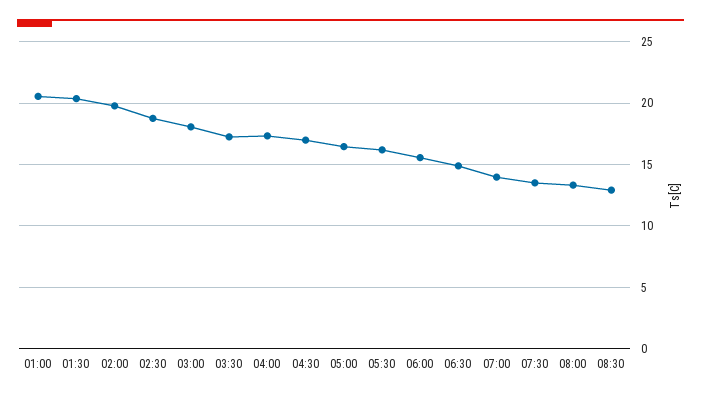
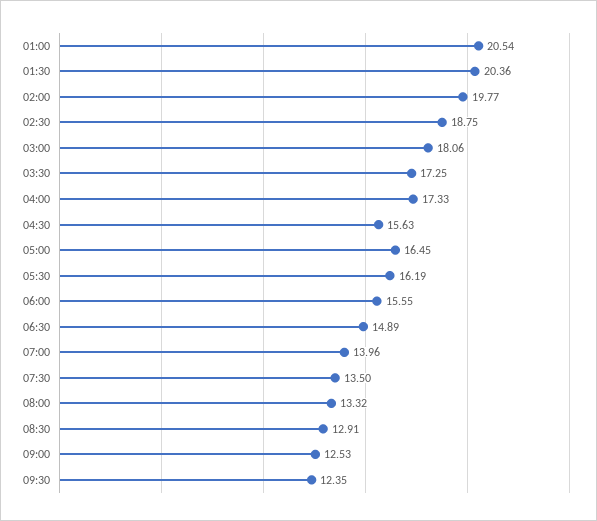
04:30: 17 -> 15.63
09:00: none -> 12.53
09:30: none -> 12.35

